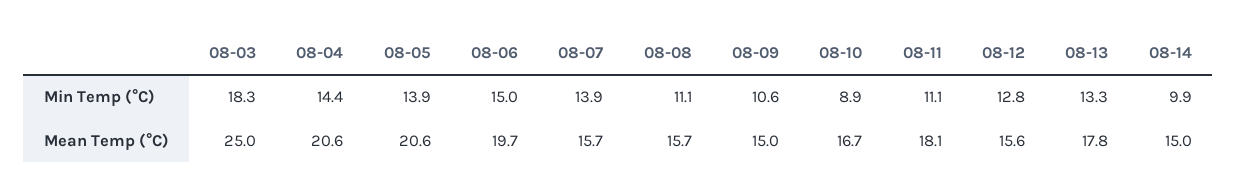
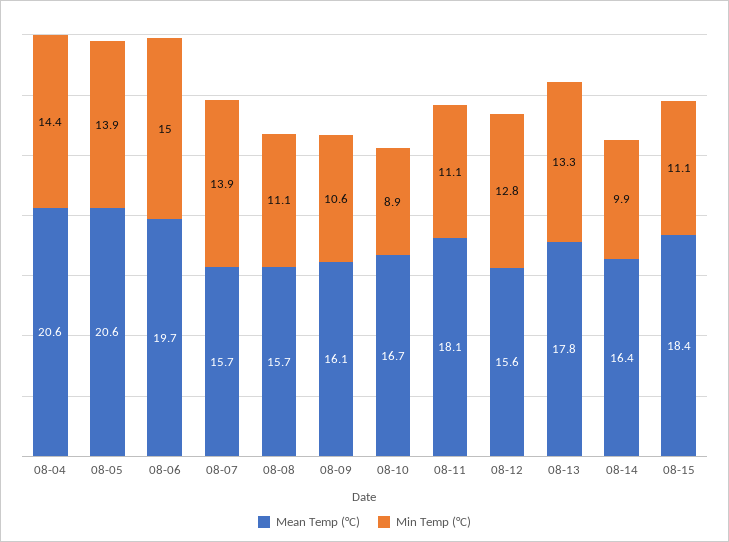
Min Temp (°C), 08-03: 18.3 -> none
Mean Temp (°C), 08-03: 25 -> none
Mean Temp (°C), 08-09: 15 -> 16.1
Mean Temp (°C), 08-14: 15 -> 16.4
Mean Temp (°C), 08-15: none -> 18.4
Min Temp (°C), 08-15: none -> 11.1

